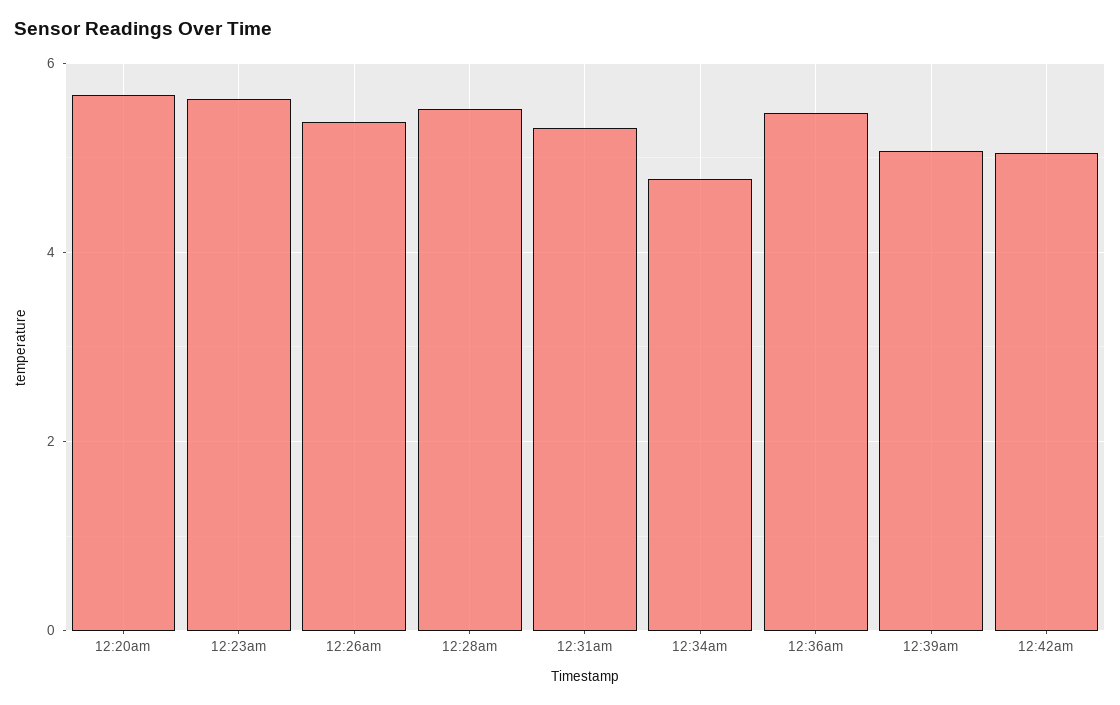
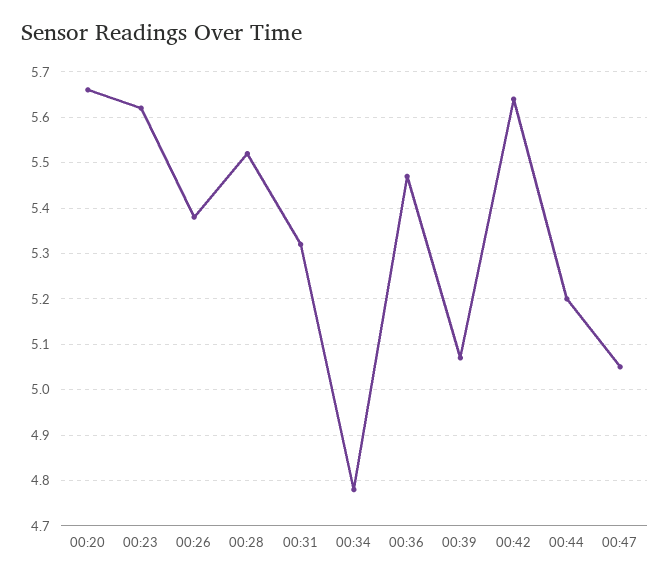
12:42am: 5 -> 5.65
00:44: none -> 5.2
00:47: none -> 5.05

